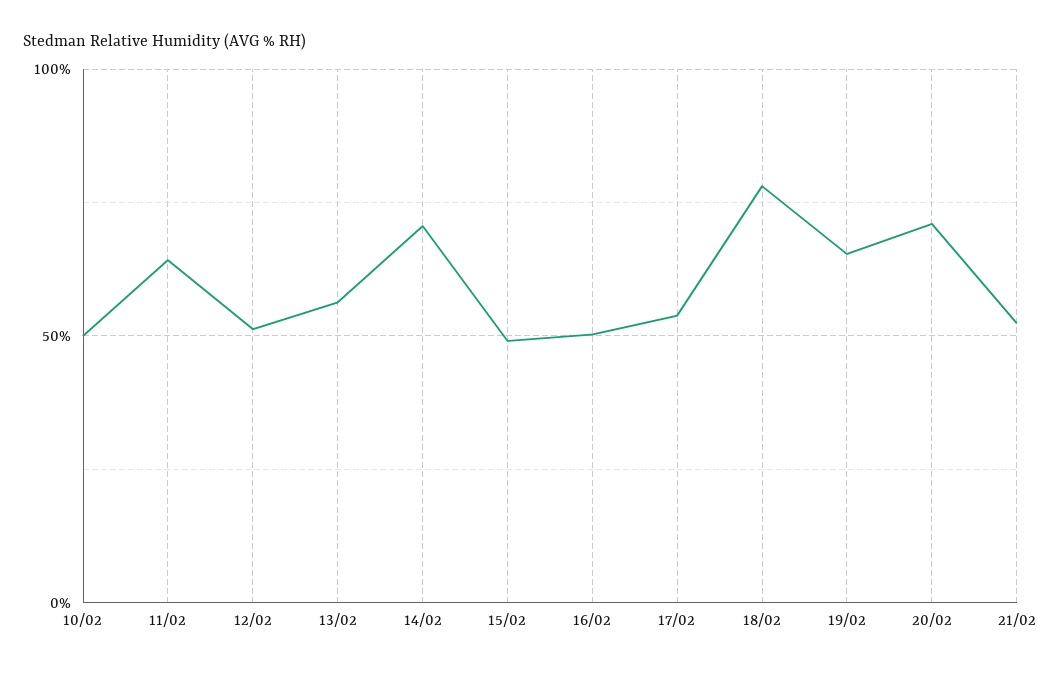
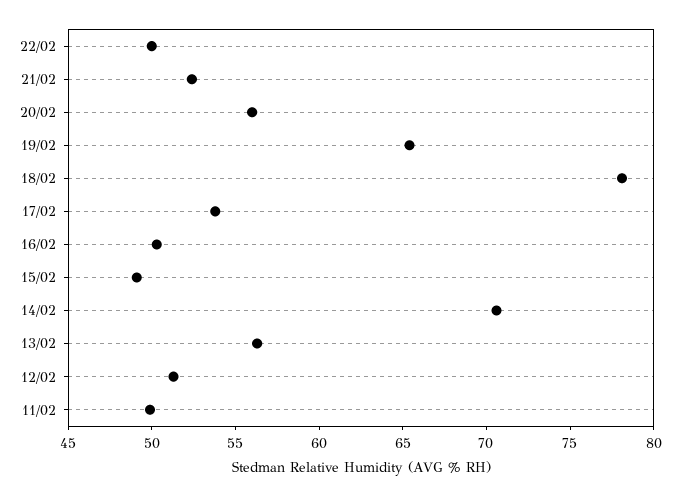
10/02: 50 -> none
11/02: 65 -> 50
20/02: 70 -> 56
22/02: none -> 50

